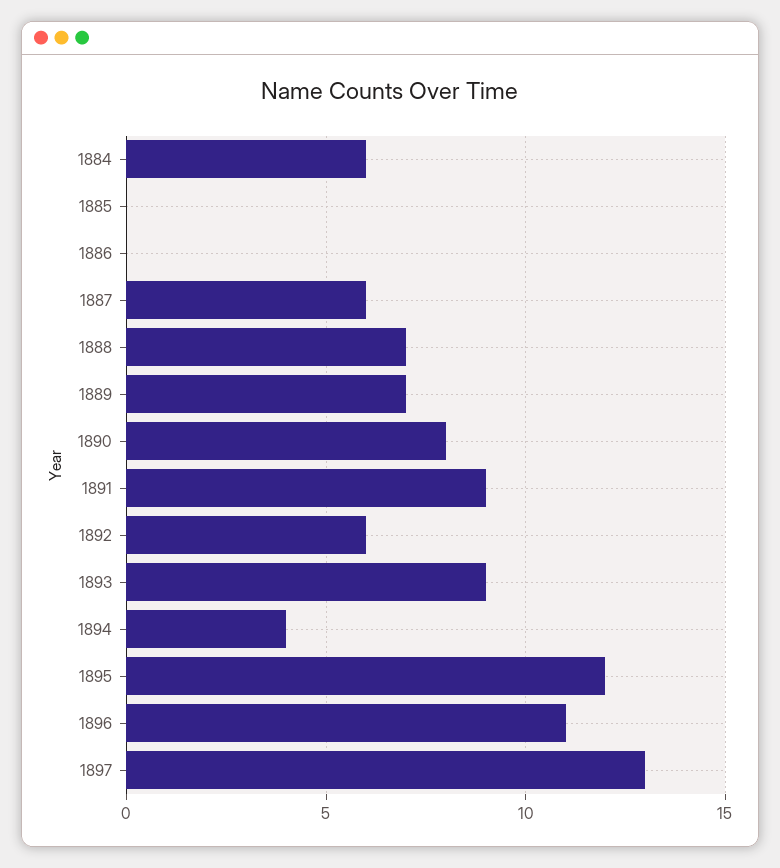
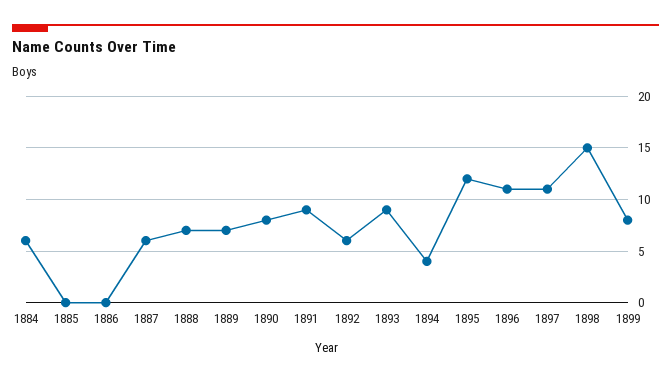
1897: 13 -> 11
1898: none -> 15
1899: none -> 8

